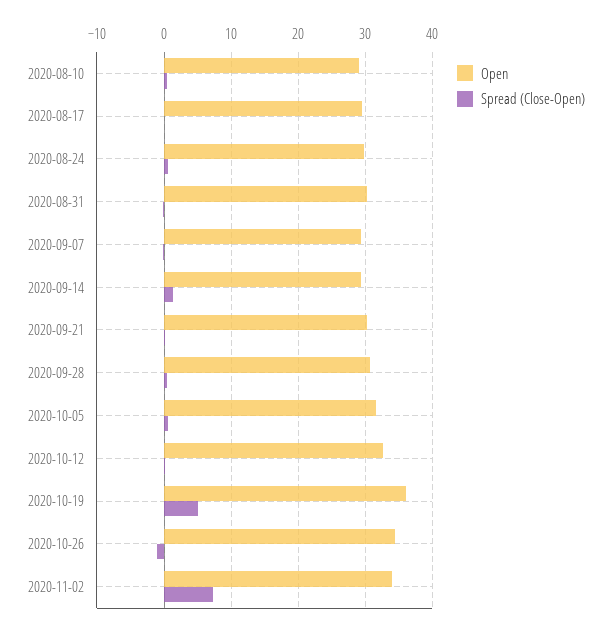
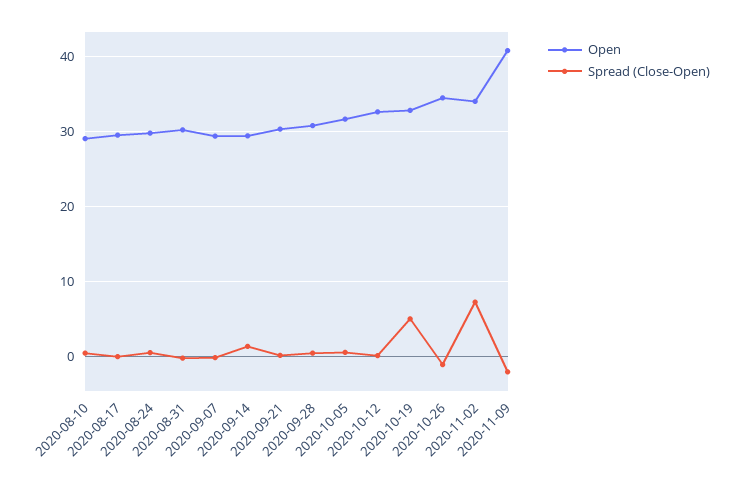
Open, 2020-10-19: 36 -> 33
Open, 2020-11-09: none -> 41
Spread (Close-Open), 2020-11-09: none -> -2

